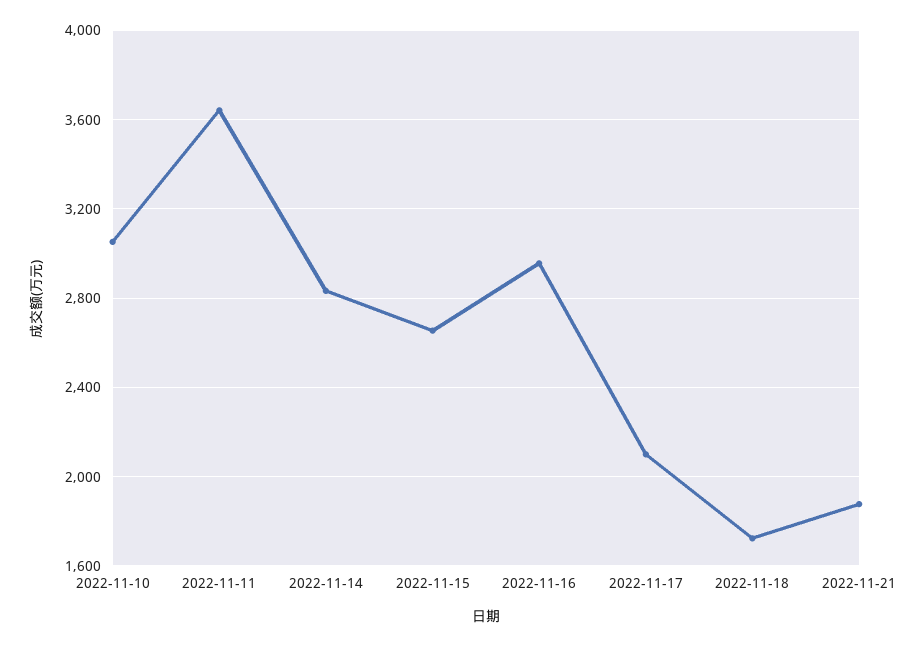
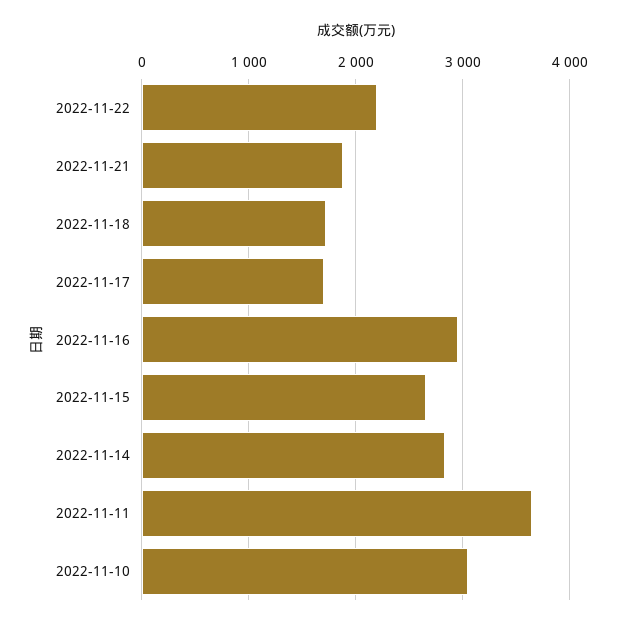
2022-11-17: 2100 -> 1700
2022-11-22: none -> 2200

